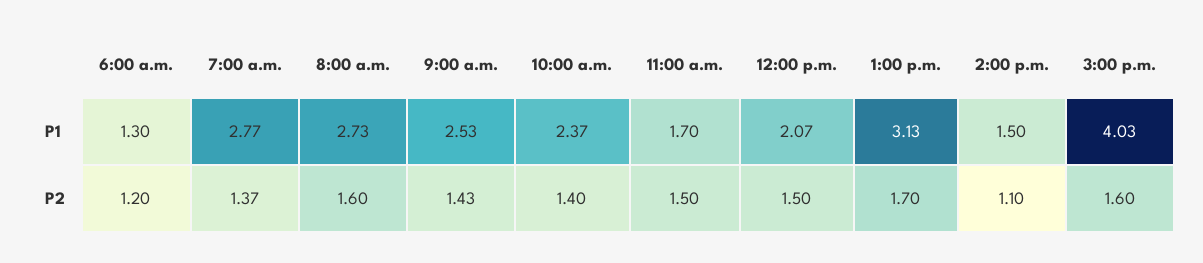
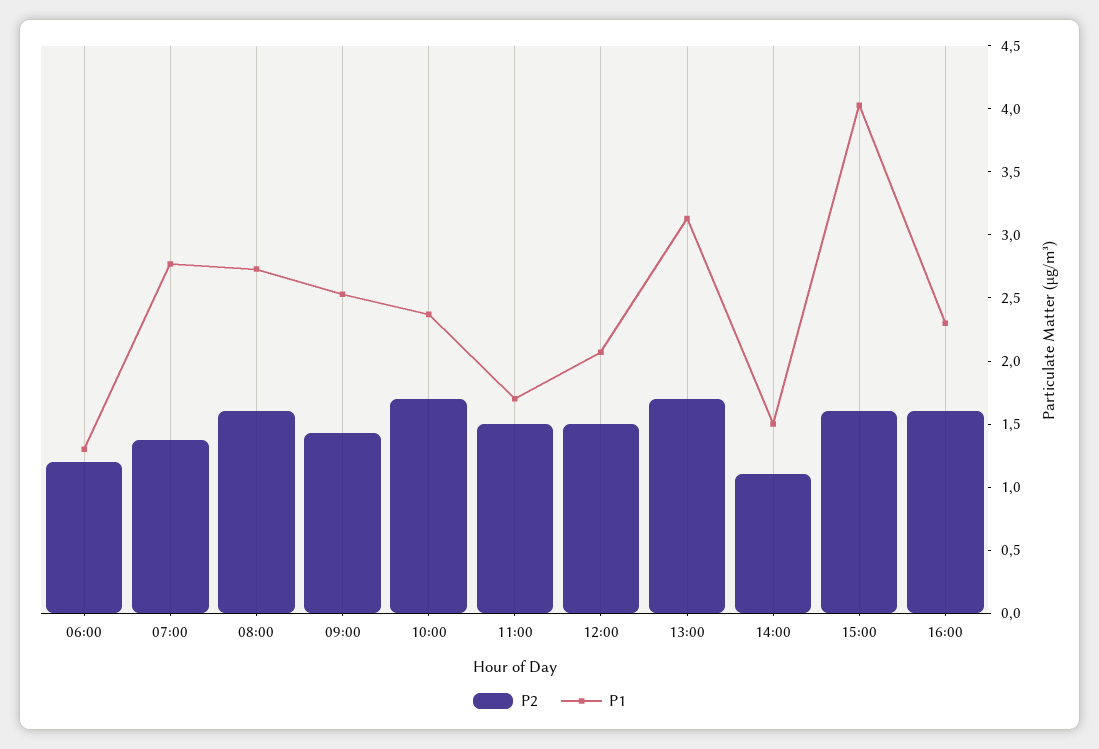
P2, 10:00 a.m.: 1.4 -> 1.7
P2, 16:00: none -> 1.6
P1, 16:00: none -> 2.3

